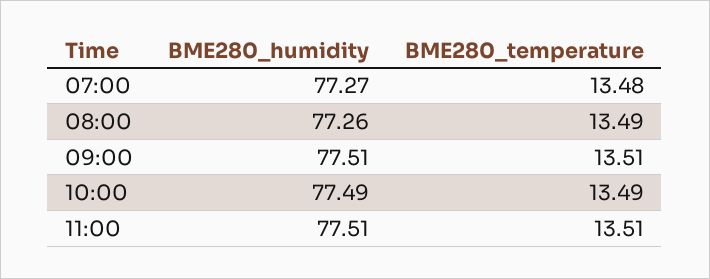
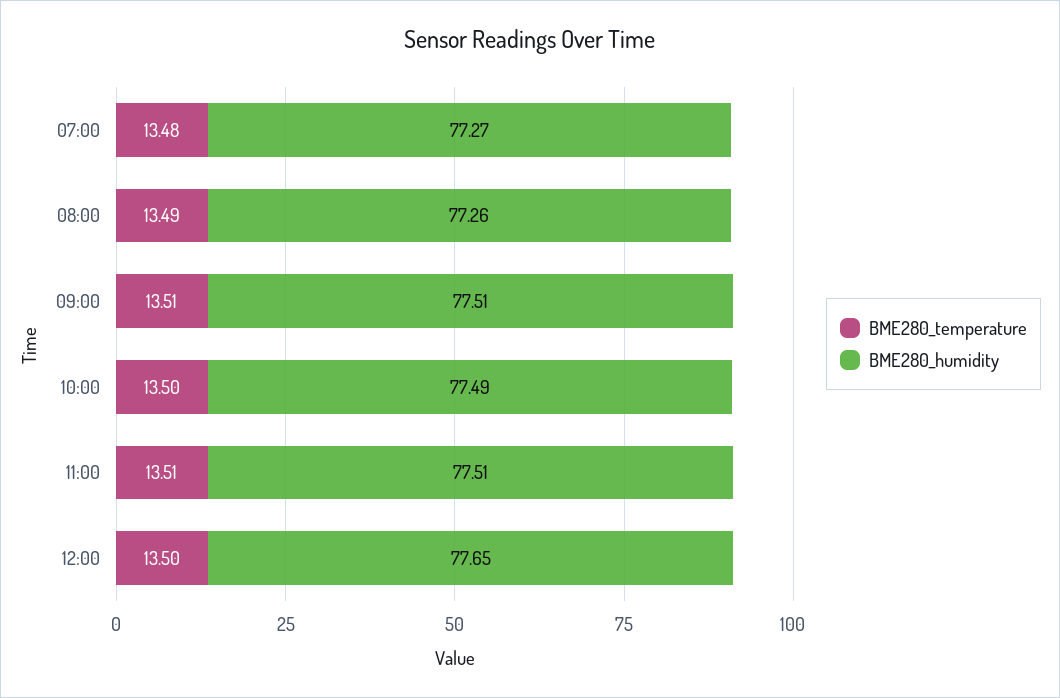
BME280_temperature, 10:00: 13.49 -> 13.5
BME280_temperature, 12:00: none -> 13.5
BME280_humidity, 12:00: none -> 77.65

